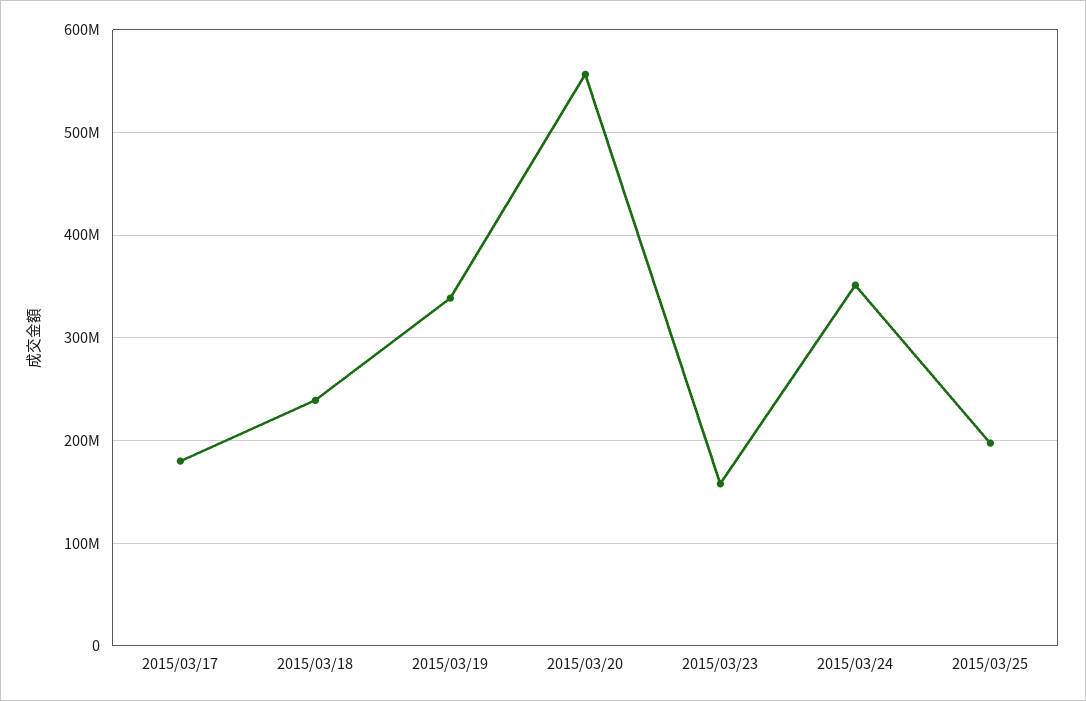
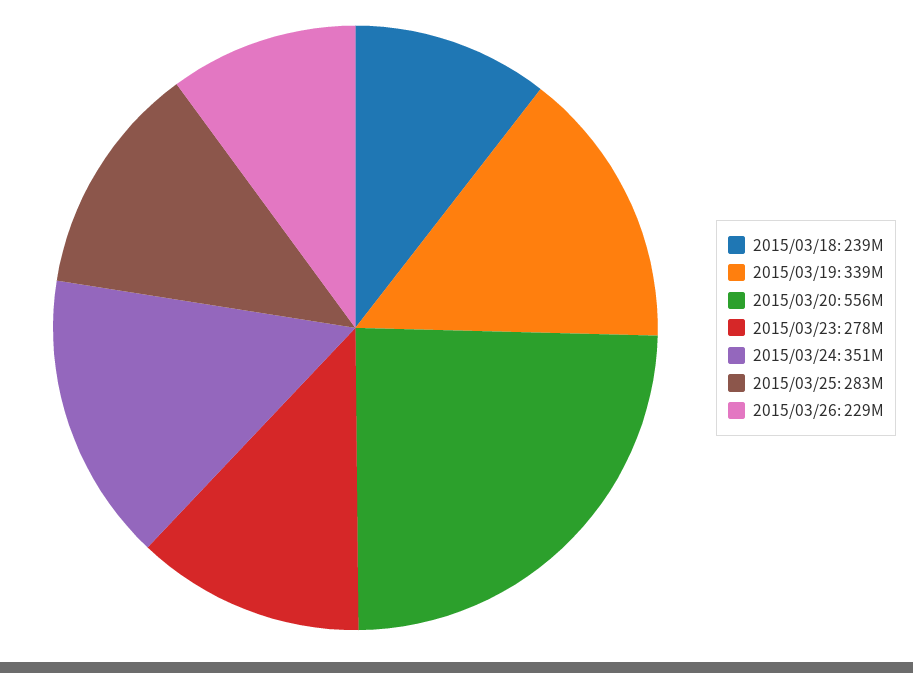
2015/03/17: 180000000 -> none
2015/03/23: 160000000 -> 278000000
2015/03/25: 200000000 -> 283000000
2015/03/26: none -> 229000000

